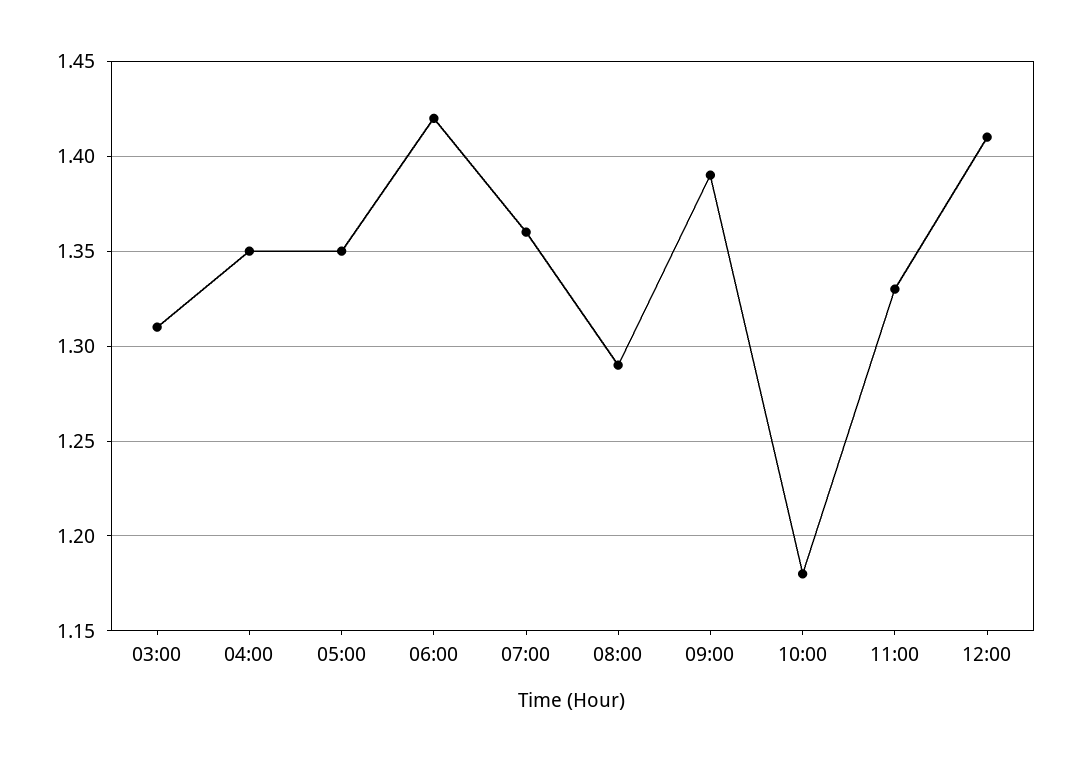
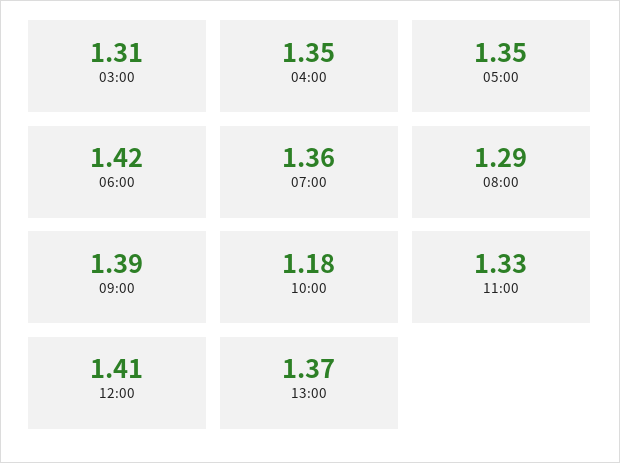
13:00: none -> 1.37

